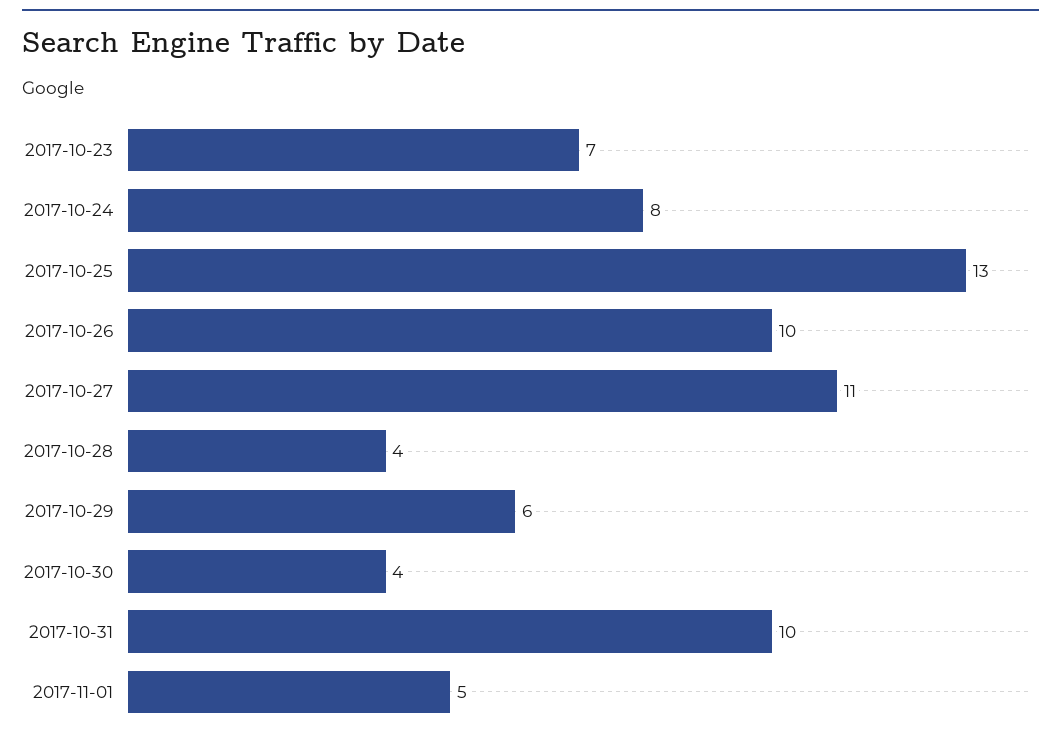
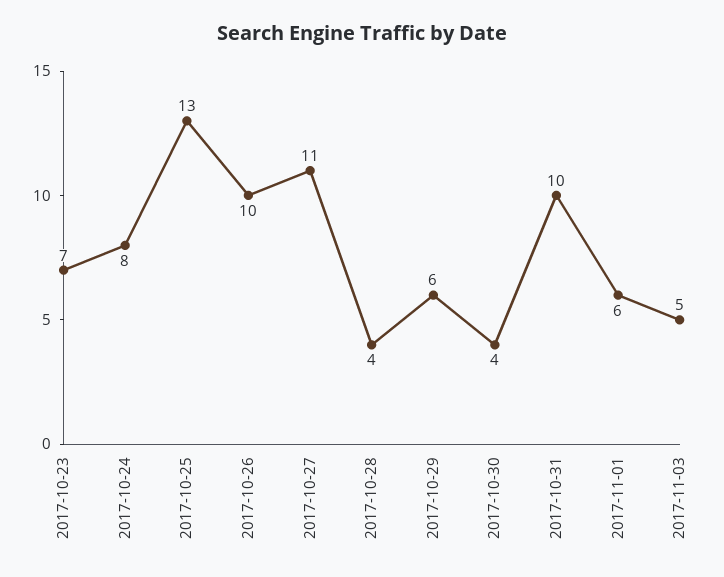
2017-11-01: 5 -> 6
2017-11-03: none -> 5

